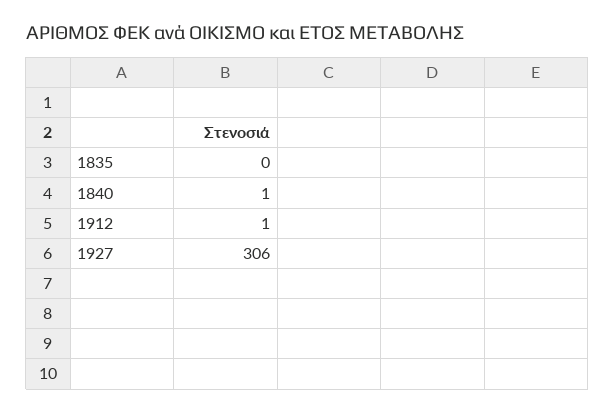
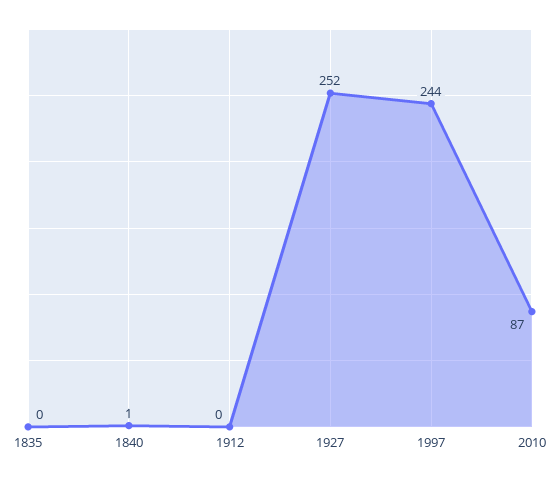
1912: 1 -> 0
1927: 306 -> 252
1997: none -> 244
2010: none -> 87

